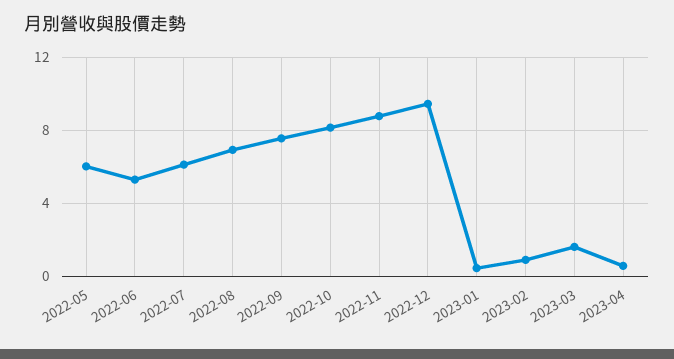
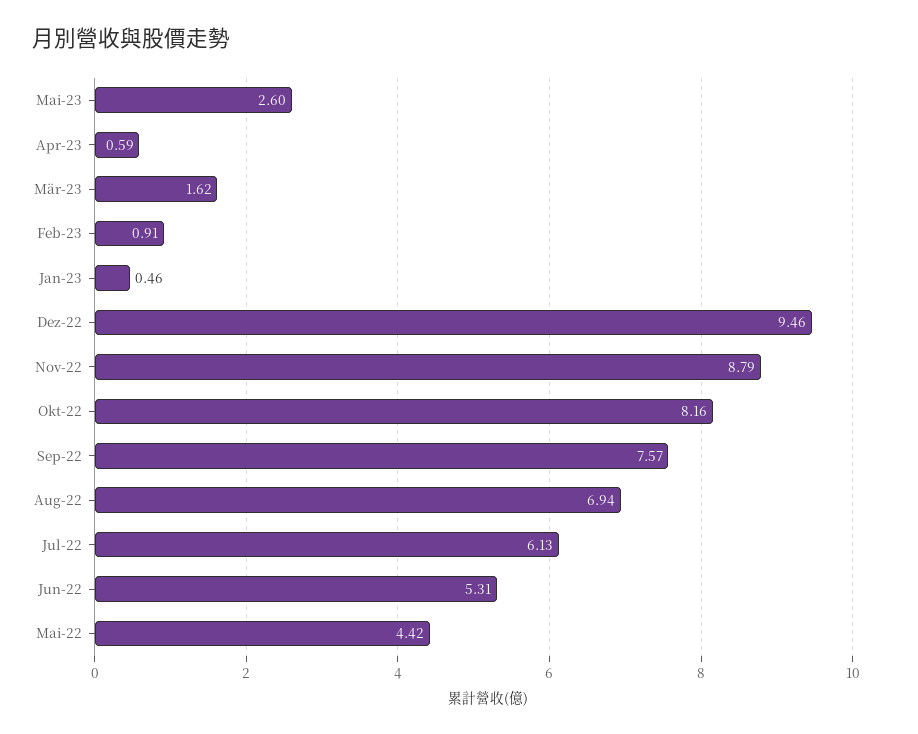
2022-05: 6 -> 4.42
Mai-23: none -> 2.6

